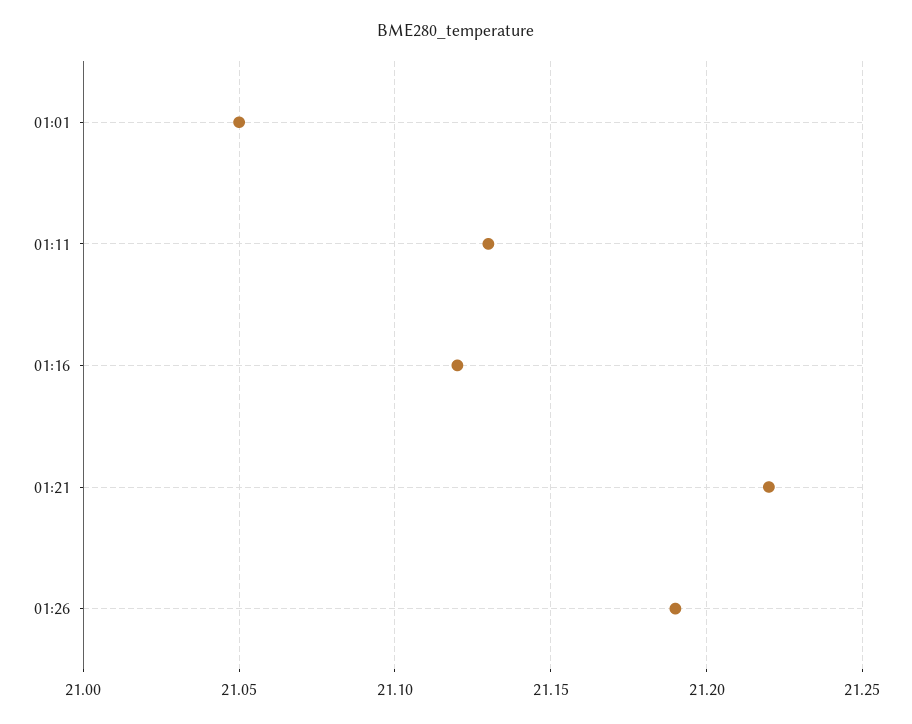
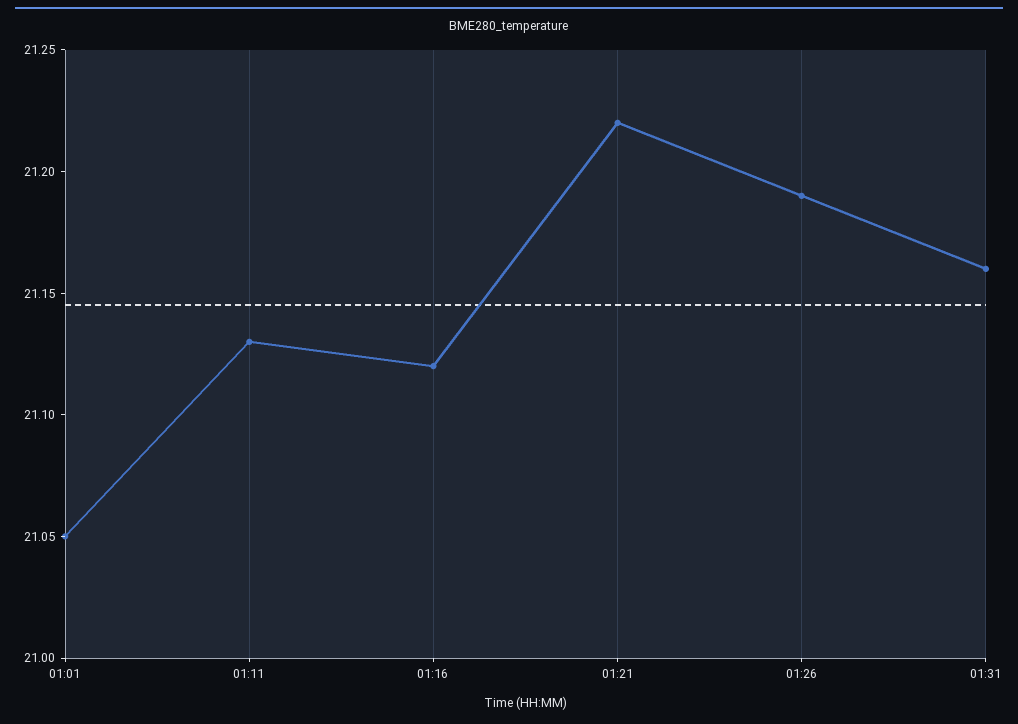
01:31: none -> 21.16

